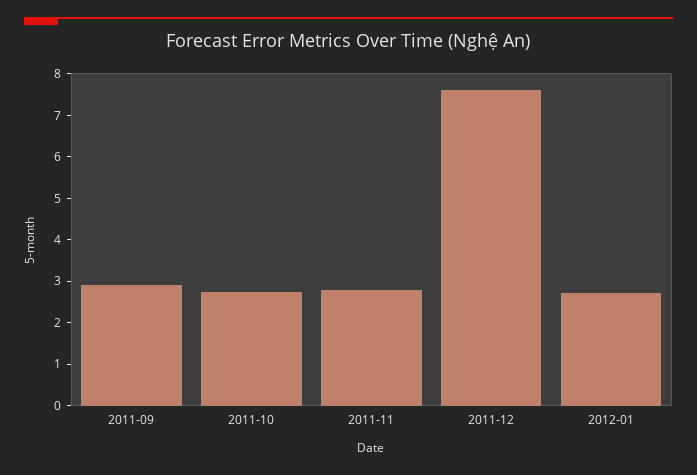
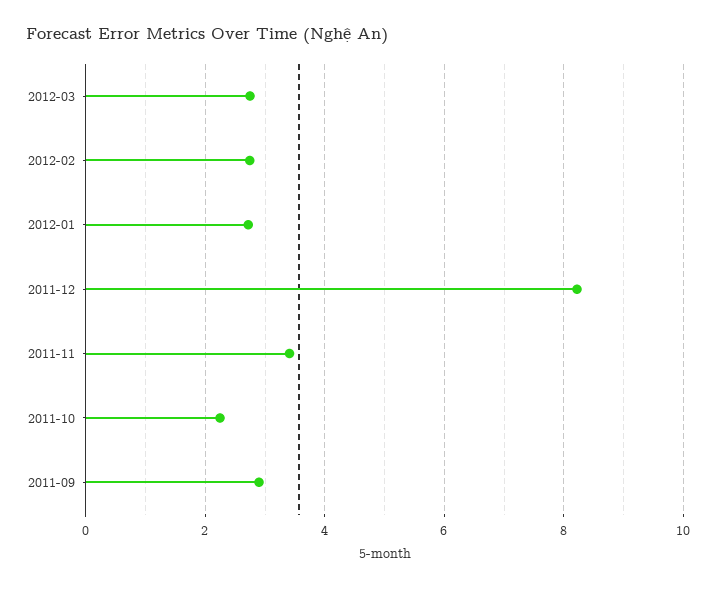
2011-10: 2.8 -> 2.2
2011-11: 2.8 -> 3.4
2011-12: 7.6 -> 8.2
2012-03: none -> 2.8
2012-02: none -> 2.8

